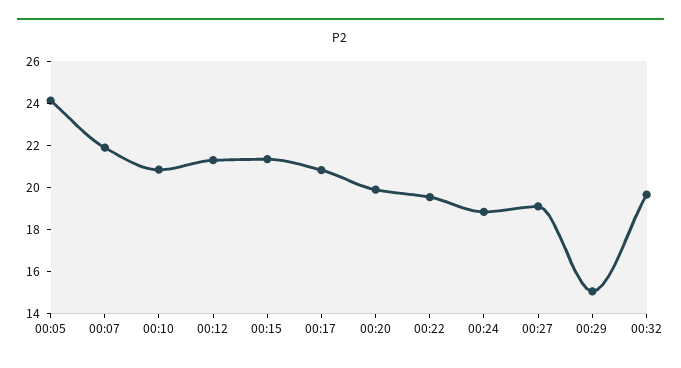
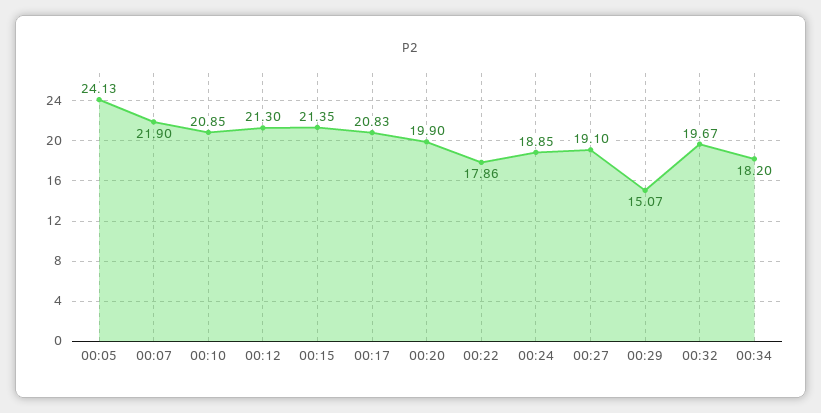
00:22: 19.5 -> 17.86
00:34: none -> 18.2

